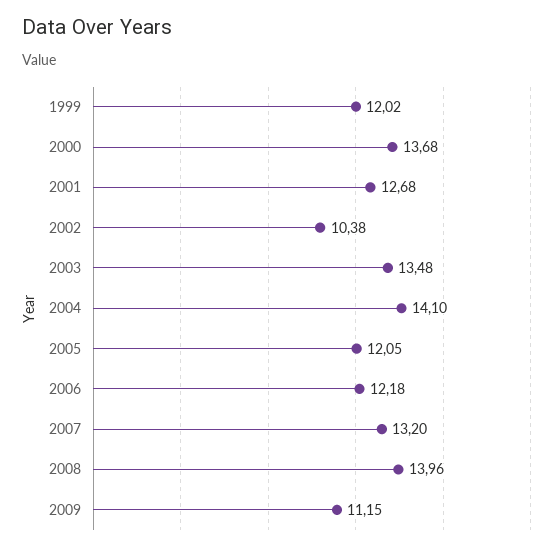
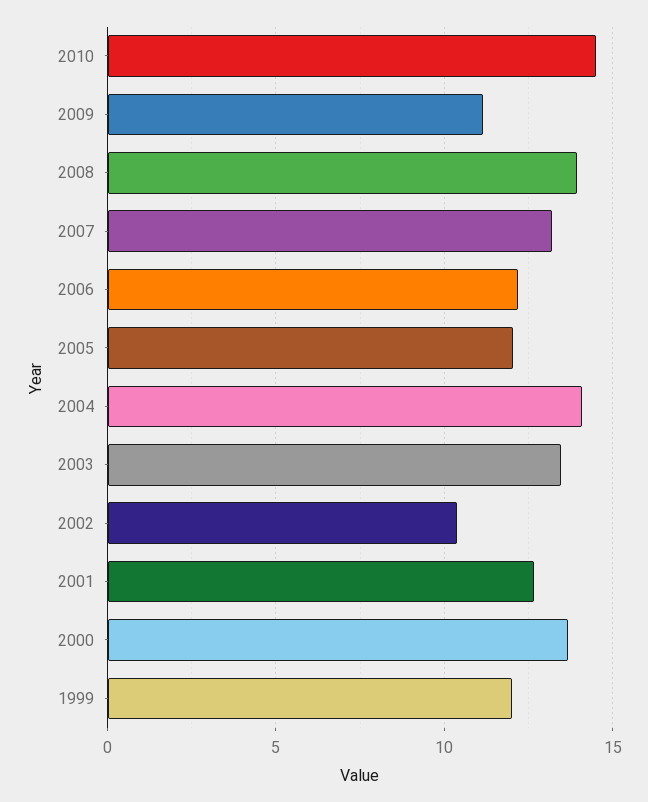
2010: none -> 14.5

